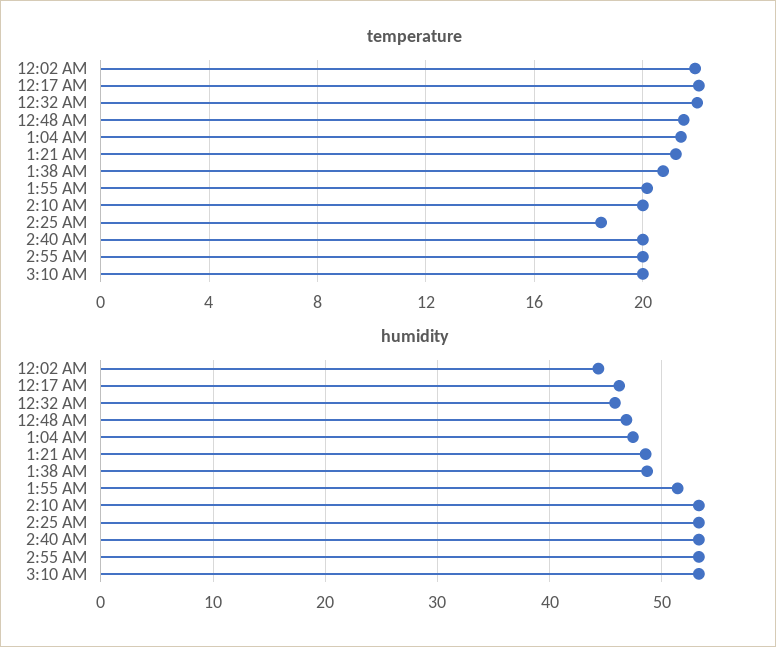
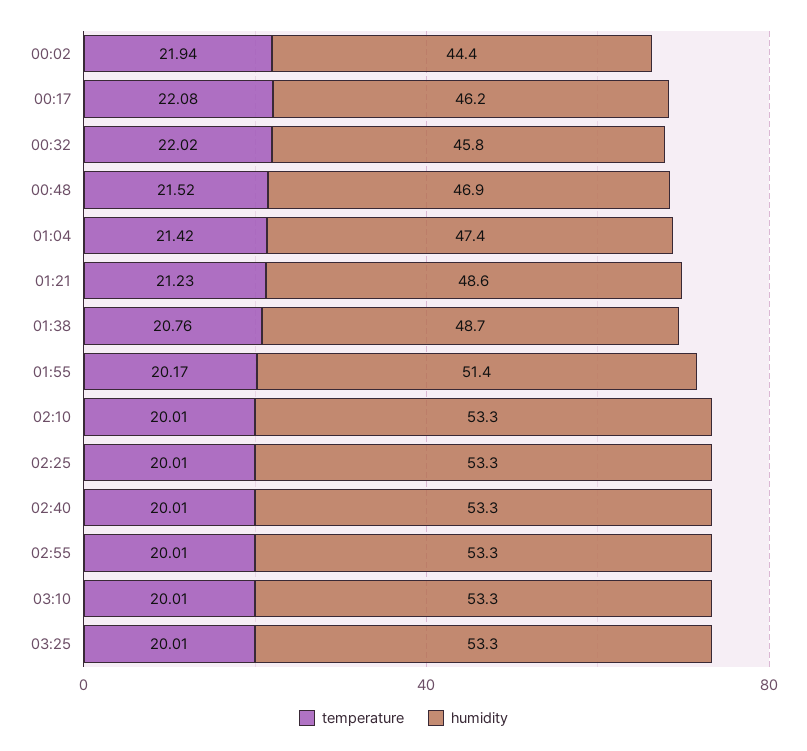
temperature, 2:25 AM: 18.5 -> 20.01
temperature, 03:25: none -> 20.01
humidity, 03:25: none -> 53.3

